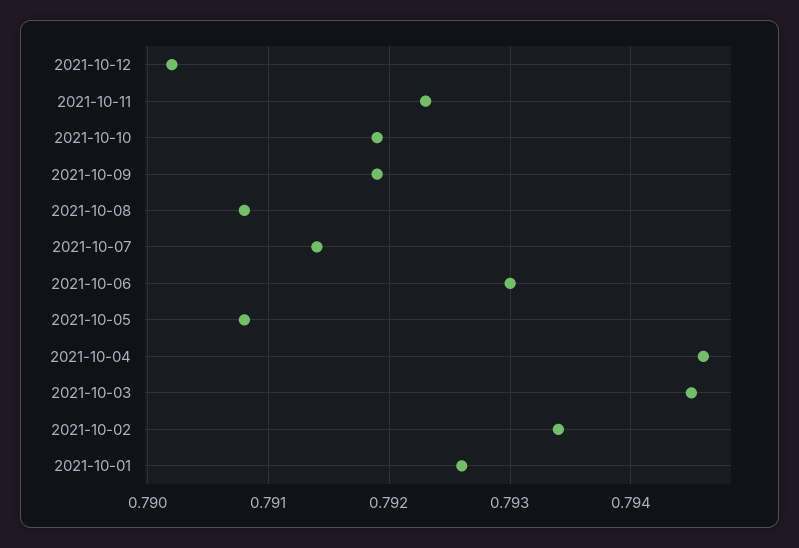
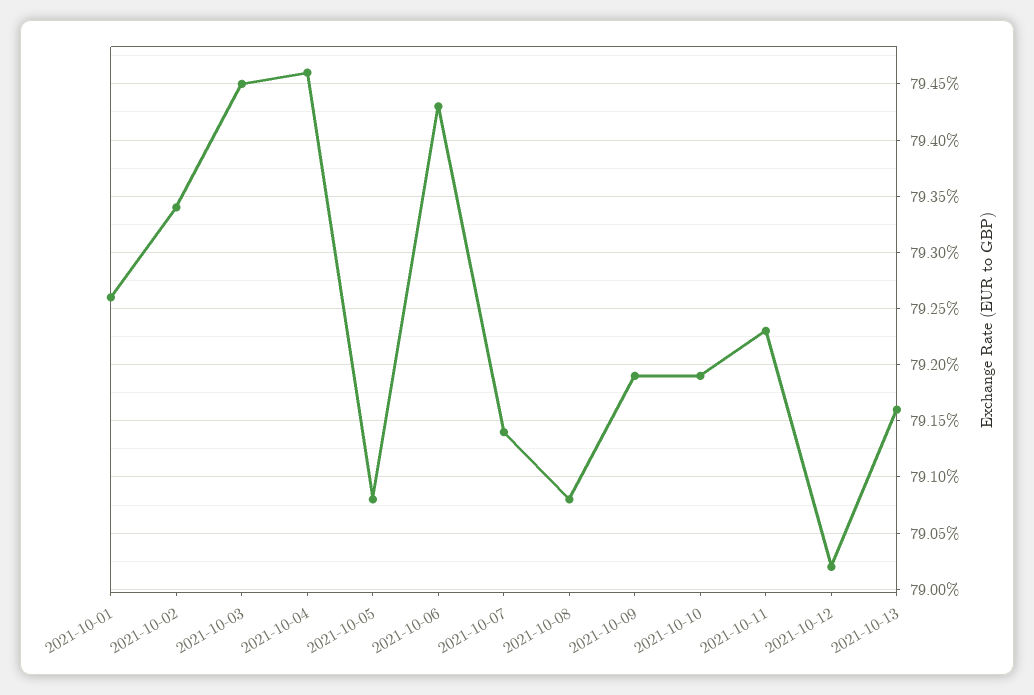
2021-10-06: 0.793 -> 0.7943
2021-10-13: none -> 0.7916

